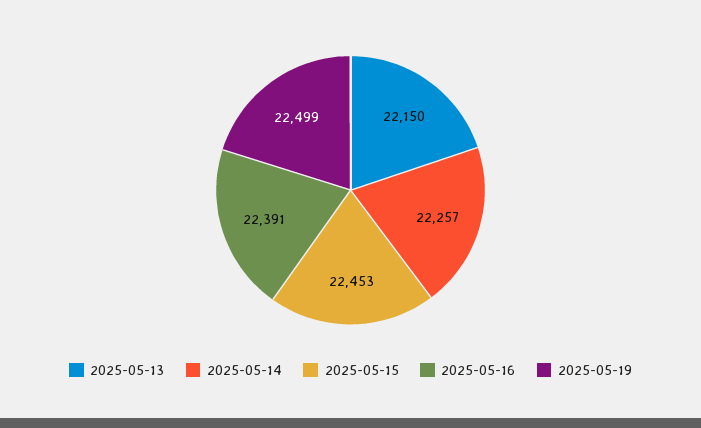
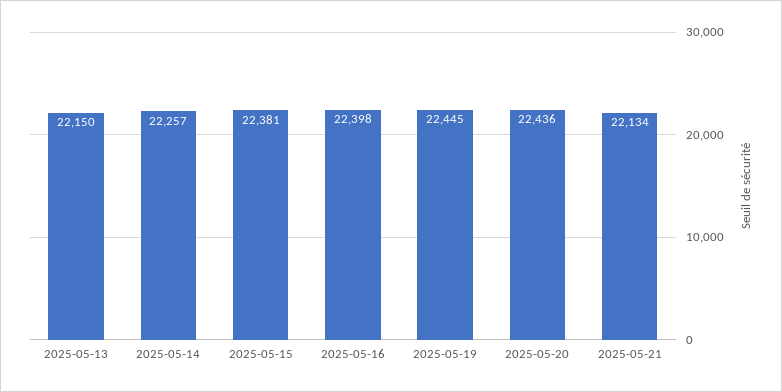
2025-05-15: 22453 -> 22381
2025-05-16: 22391 -> 22398
2025-05-19: 22499 -> 22445
2025-05-20: none -> 22436
2025-05-21: none -> 22134

